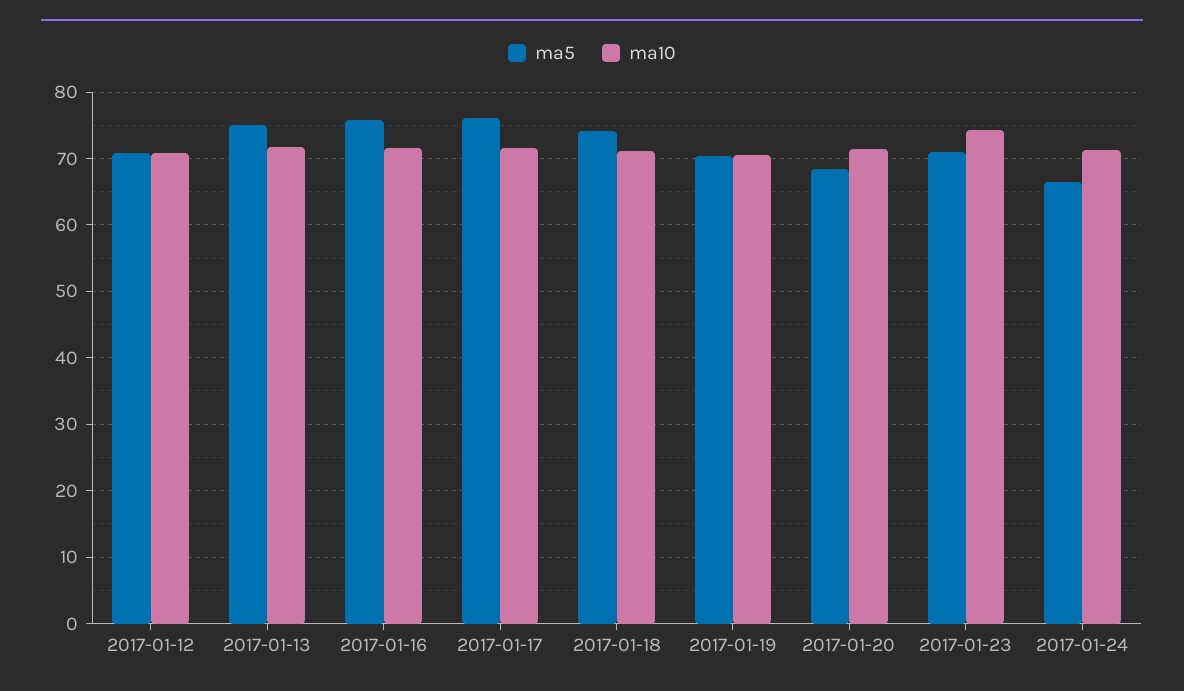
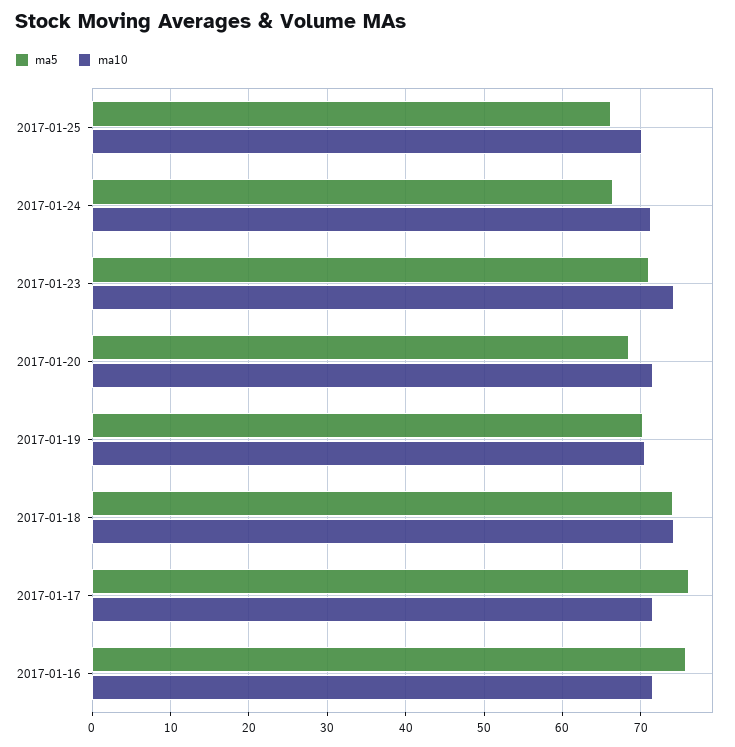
ma5, 2017-01-12: 71 -> none
ma10, 2017-01-12: 71 -> none
ma5, 2017-01-13: 75 -> none
ma10, 2017-01-13: 72 -> none
ma10, 2017-01-18: 71 -> 74
ma5, 2017-01-25: none -> 66
ma10, 2017-01-25: none -> 70

